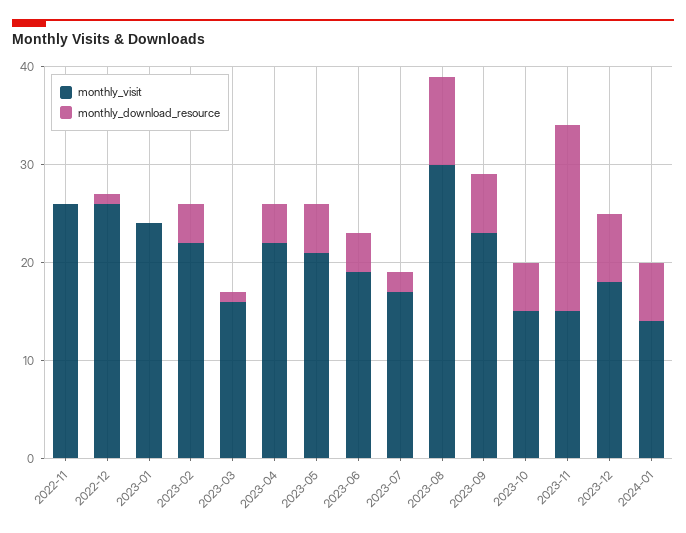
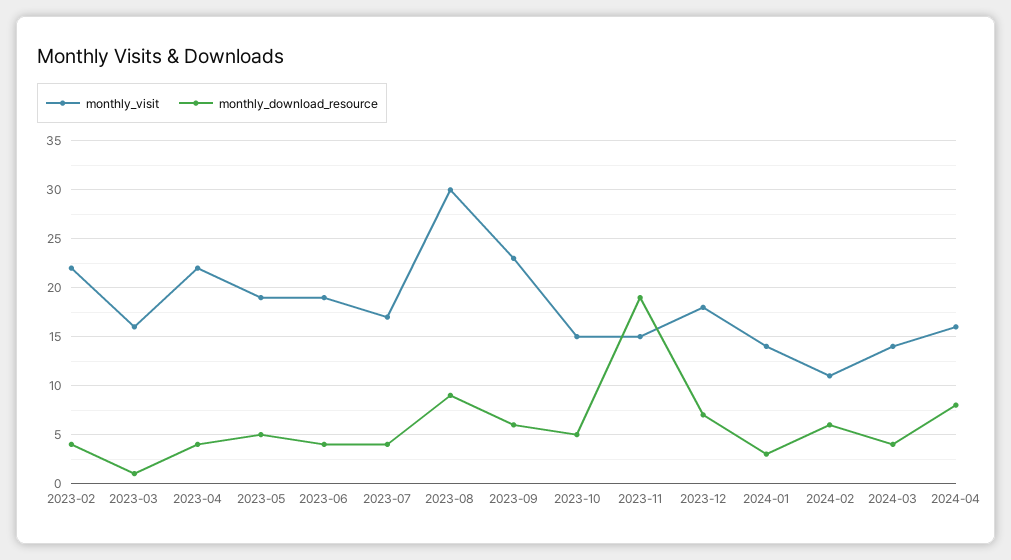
monthly_visit, 2022-11: 26 -> none
monthly_download_resource, 2022-11: 0 -> none
monthly_visit, 2022-12: 26 -> none
monthly_download_resource, 2022-12: 1 -> none
monthly_visit, 2023-01: 24 -> none
monthly_download_resource, 2023-01: 0 -> none
monthly_visit, 2023-05: 21 -> 19
monthly_download_resource, 2023-07: 2 -> 4
monthly_download_resource, 2024-01: 6 -> 3
monthly_visit, 2024-02: none -> 11
monthly_download_resource, 2024-02: none -> 6
monthly_visit, 2024-03: none -> 14
monthly_download_resource, 2024-03: none -> 4
monthly_visit, 2024-04: none -> 16
monthly_download_resource, 2024-04: none -> 8

